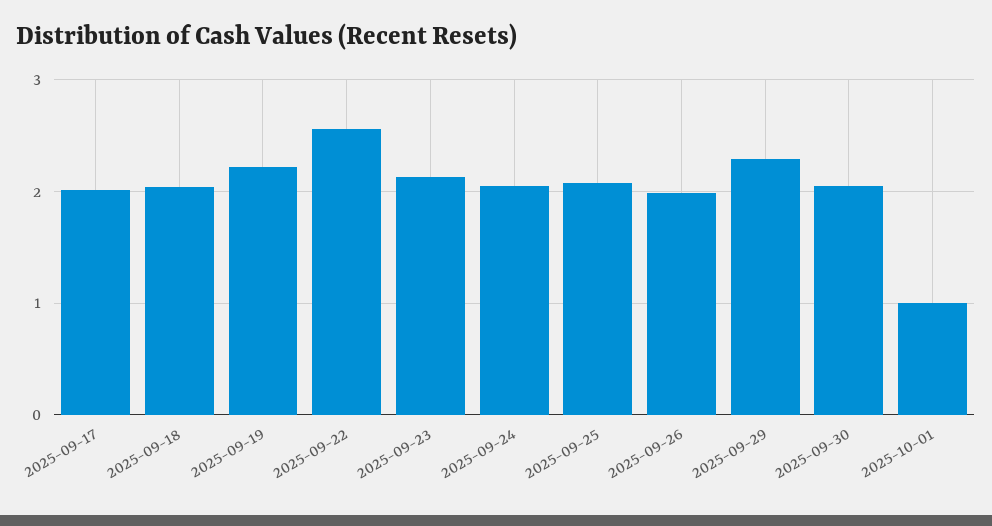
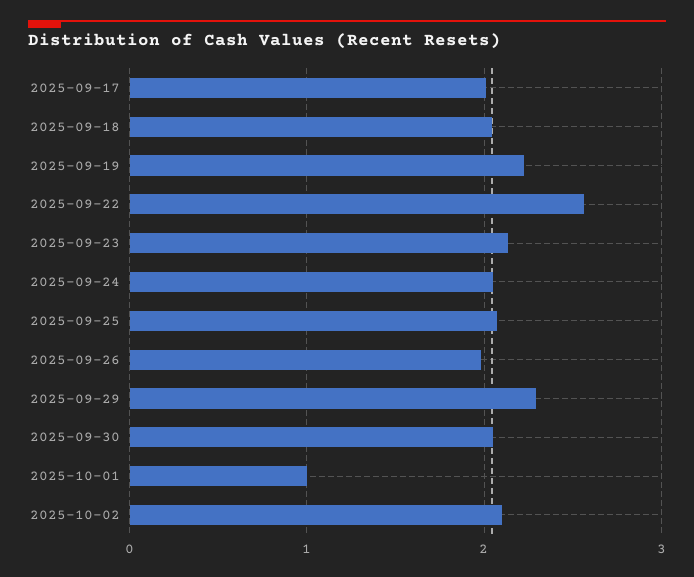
2025-10-02: none -> 2.1

